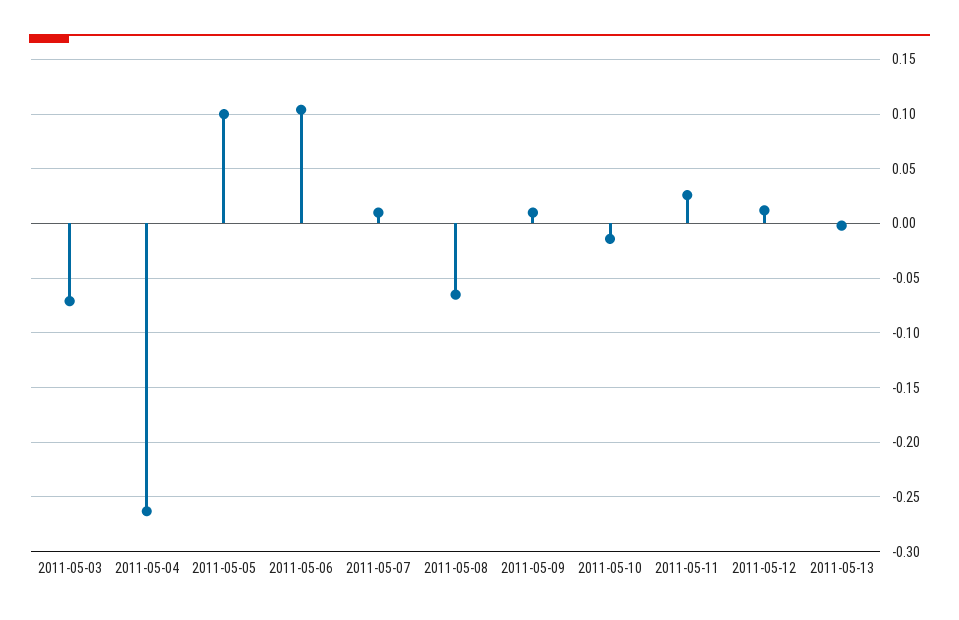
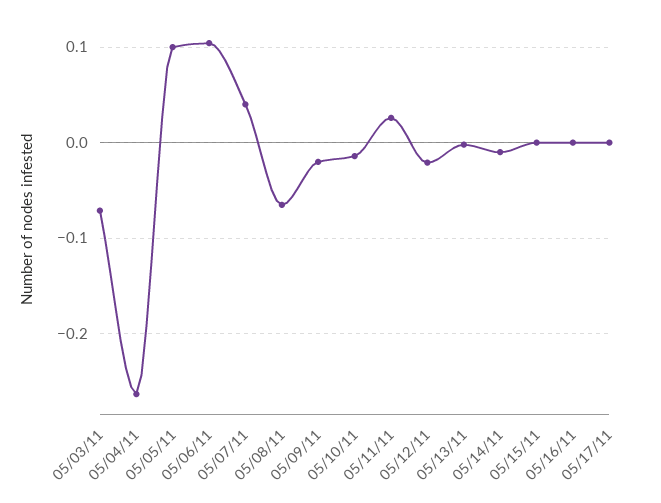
2011-05-07: 0.01 -> 0.04
2011-05-09: 0.01 -> -0.02
2011-05-12: 0.01 -> -0.02
05/14/11: none -> -0.01
05/15/11: none -> 0
05/16/11: none -> 0
05/17/11: none -> 0

